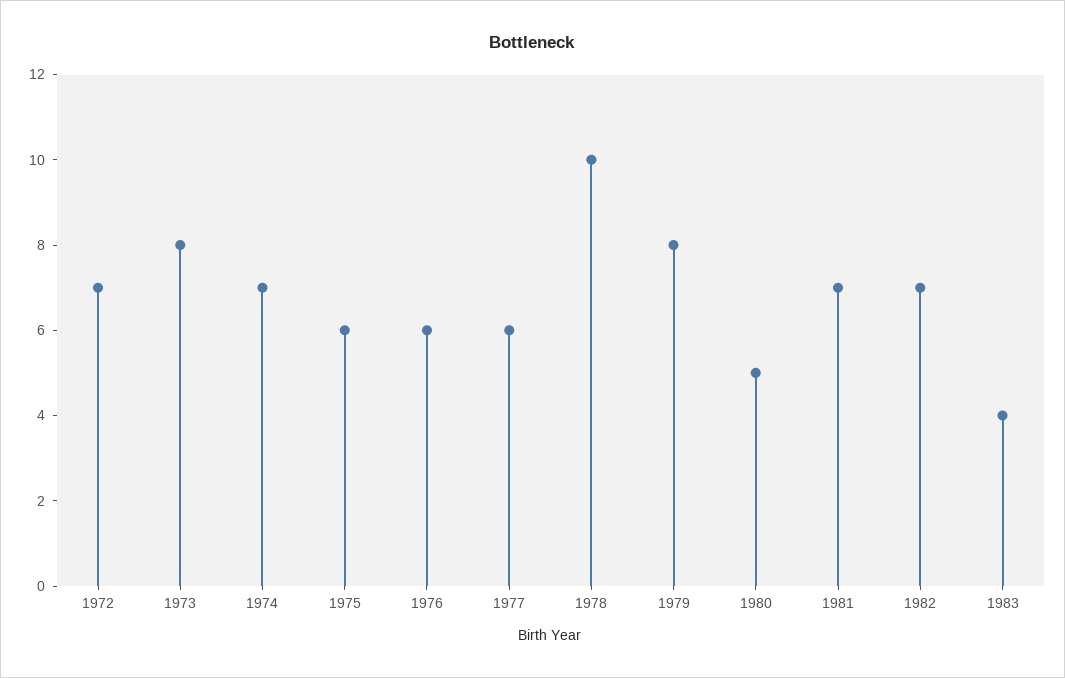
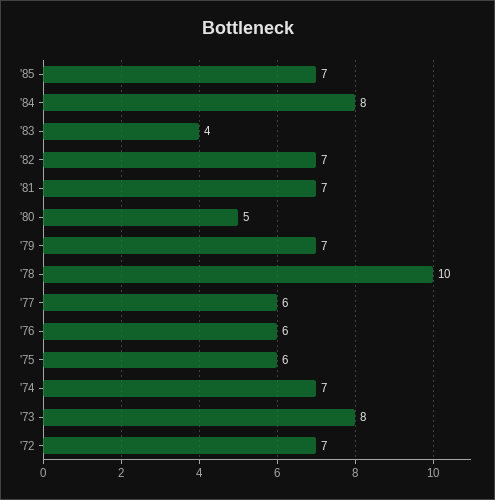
1979: 8 -> 7
'85: none -> 7
'84: none -> 8

